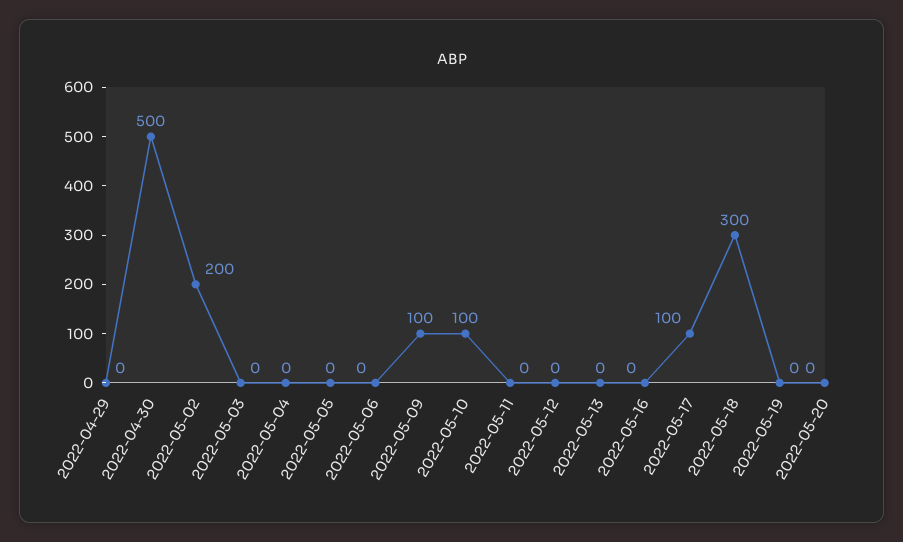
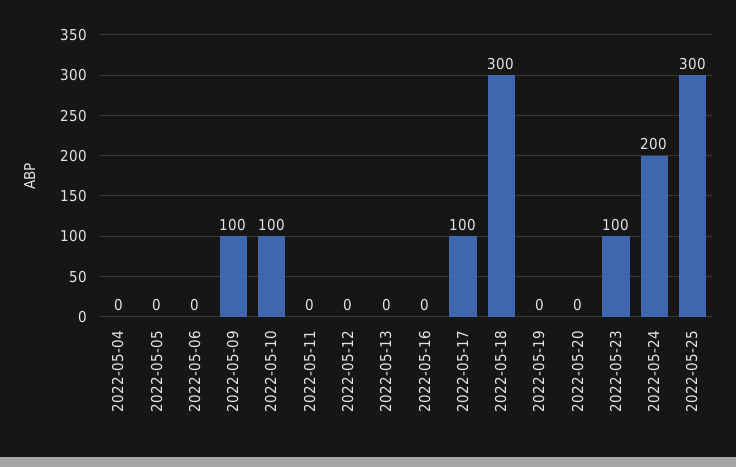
2022-04-29: 0 -> none
2022-04-30: 500 -> none
2022-05-02: 200 -> none
2022-05-03: 0 -> none
2022-05-23: none -> 100
2022-05-24: none -> 200
2022-05-25: none -> 300

